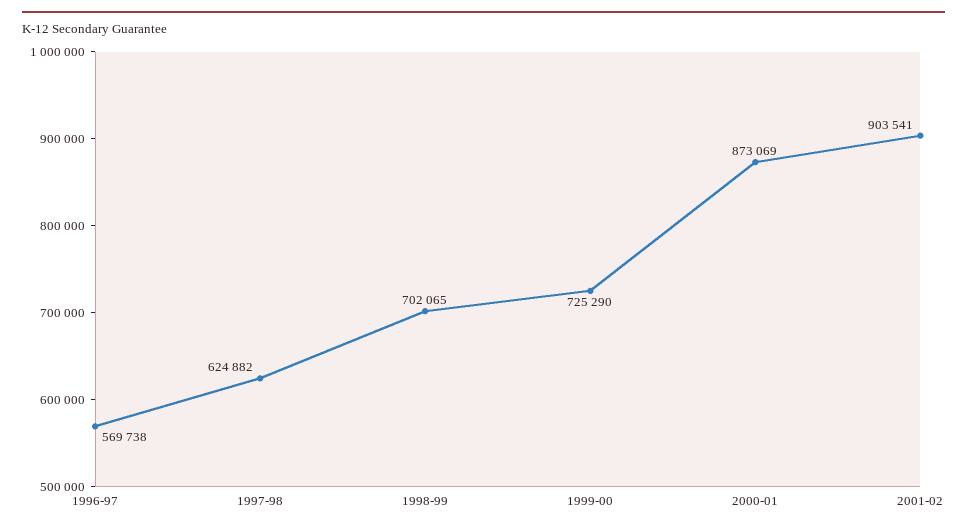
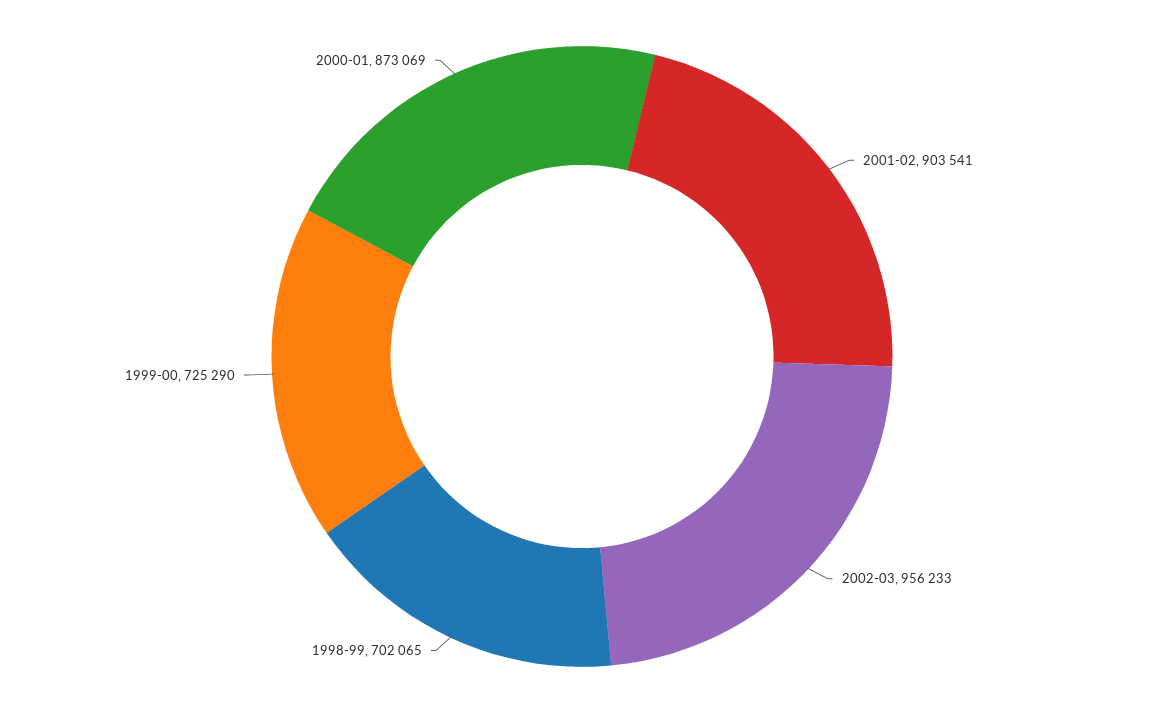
1996-97: 569738 -> none
1997-98: 624882 -> none
2002-03: none -> 956233

